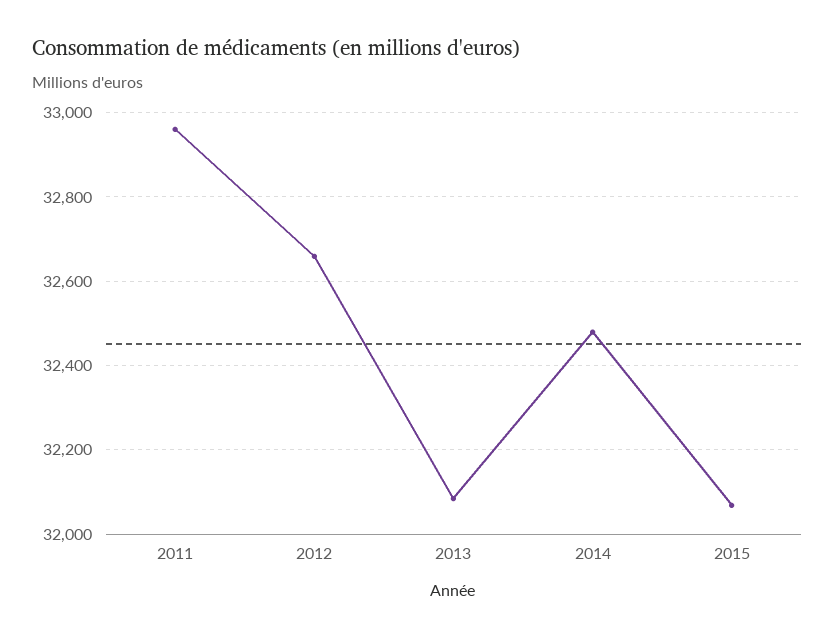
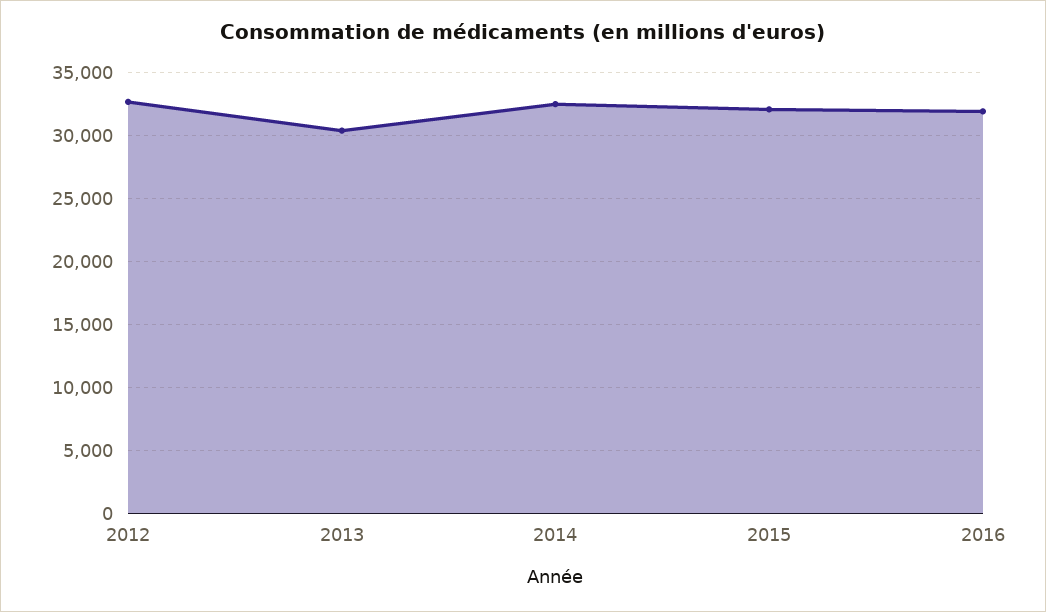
2011: 32960 -> none
2013: 32080 -> 30500
2016: none -> 32000

